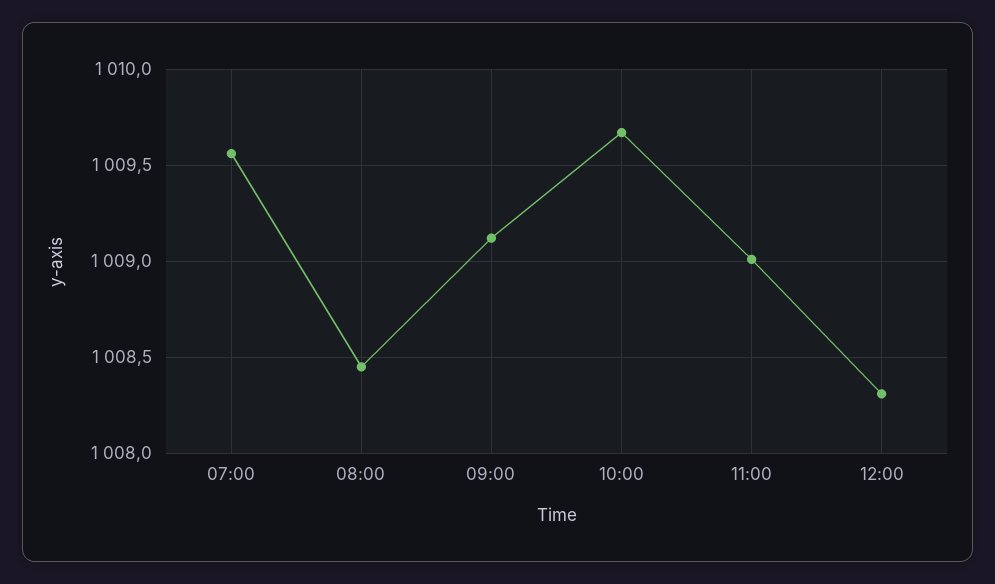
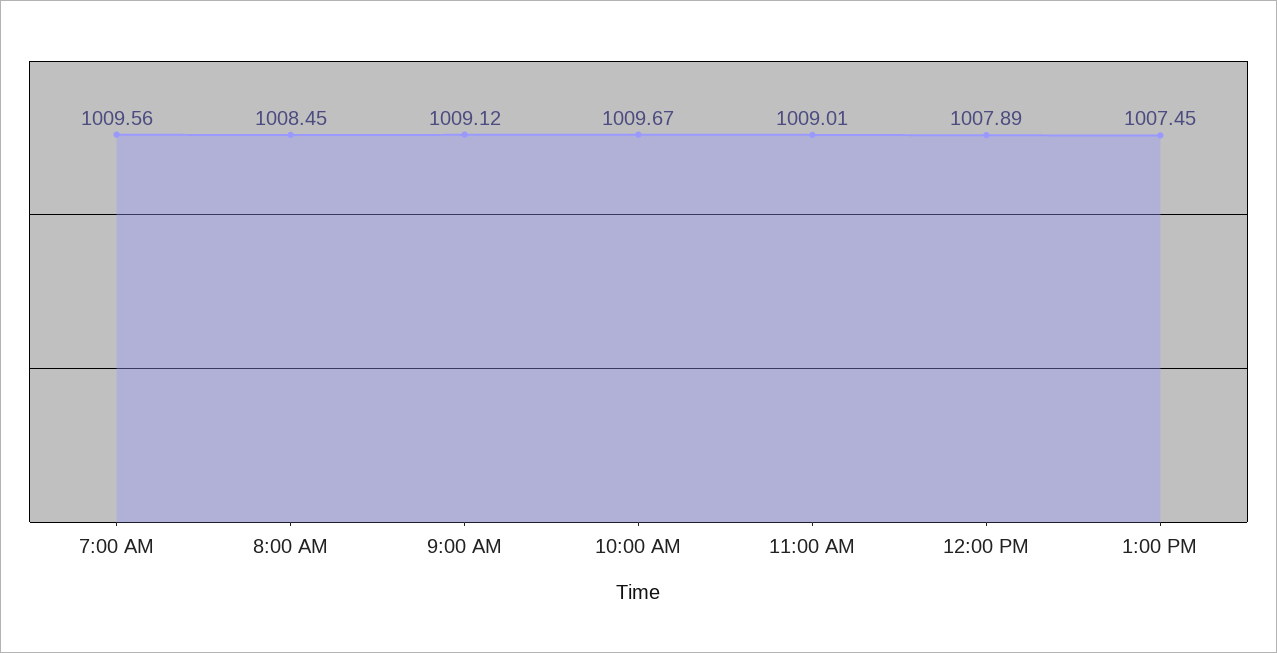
12:00: 1008.3 -> 1007.89
1:00 PM: none -> 1007.45

